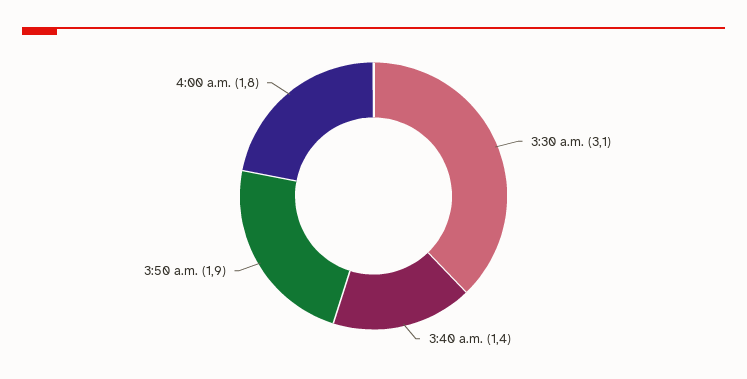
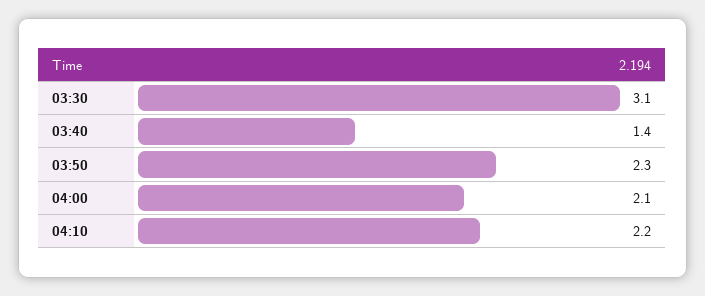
3:50 a.m.: 1.9 -> 2.3
4:00 a.m.: 1.8 -> 2.1
04:10: none -> 2.2

